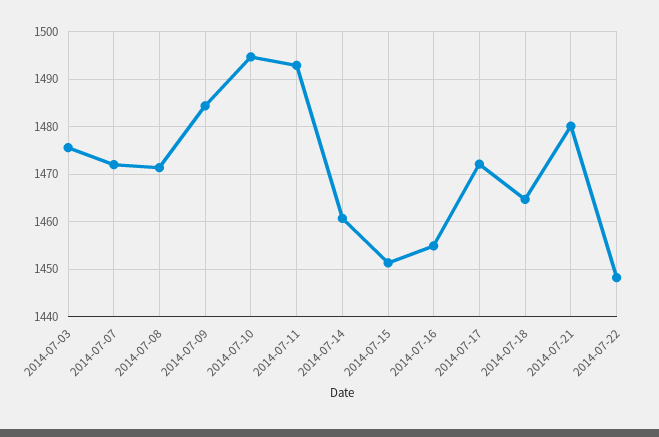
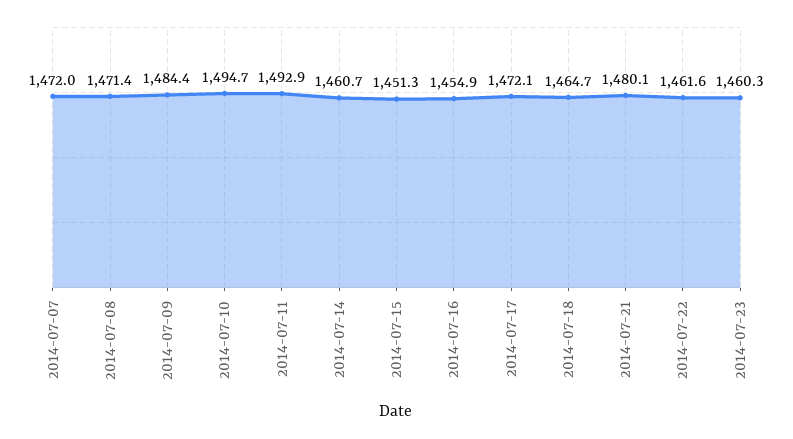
2014-07-03: 1476 -> none
2014-07-22: 1448 -> 1461.6
2014-07-23: none -> 1460.3

